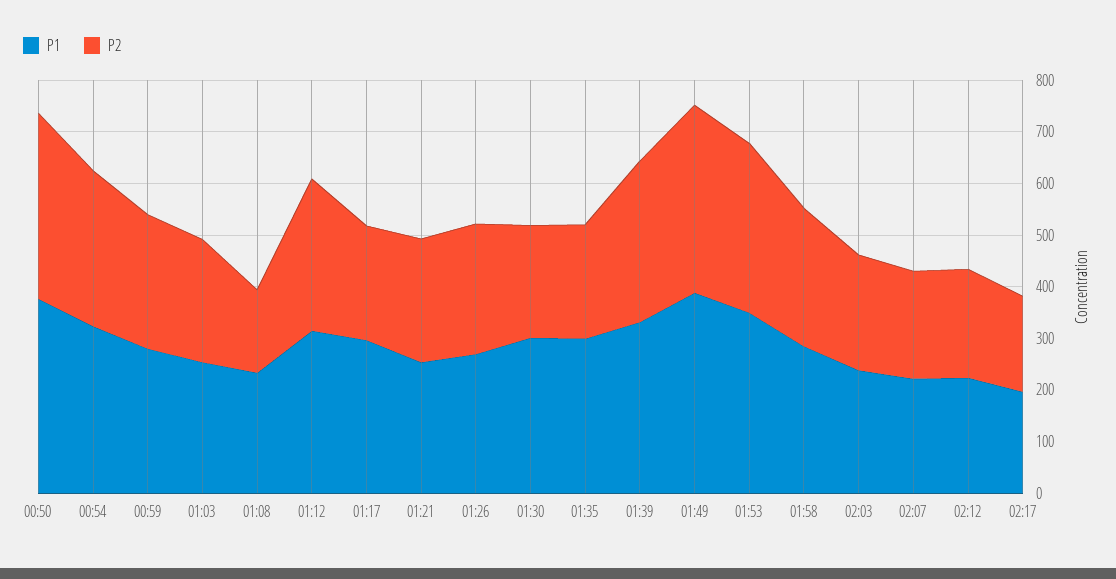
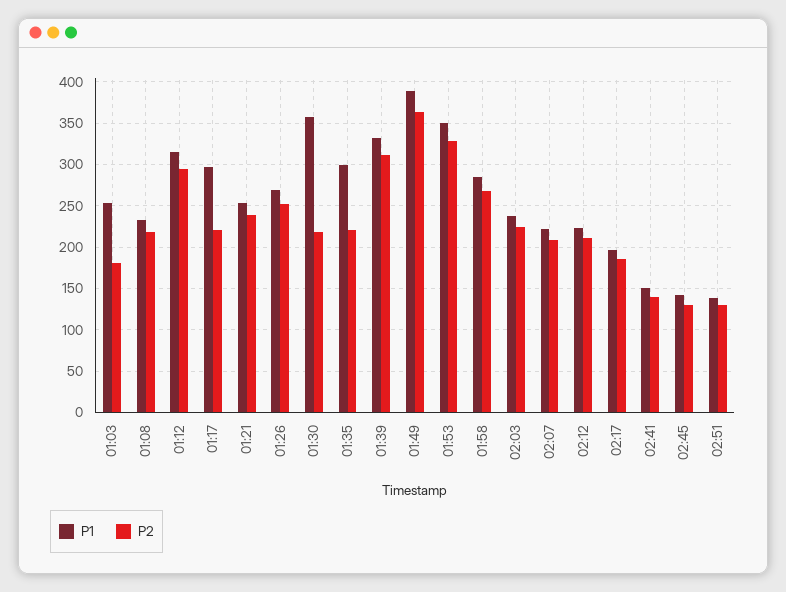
P1, 00:50: 380 -> none
P2, 00:50: 360 -> none
P1, 00:54: 320 -> none
P2, 00:54: 300 -> none
P1, 00:59: 280 -> none
P2, 00:59: 260 -> none
P2, 01:03: 240 -> 180
P2, 01:08: 160 -> 220
P1, 01:30: 300 -> 360
P1, 02:41: none -> 150
P2, 02:41: none -> 140
P1, 02:45: none -> 140
P2, 02:45: none -> 130
P1, 02:51: none -> 140
P2, 02:51: none -> 130

